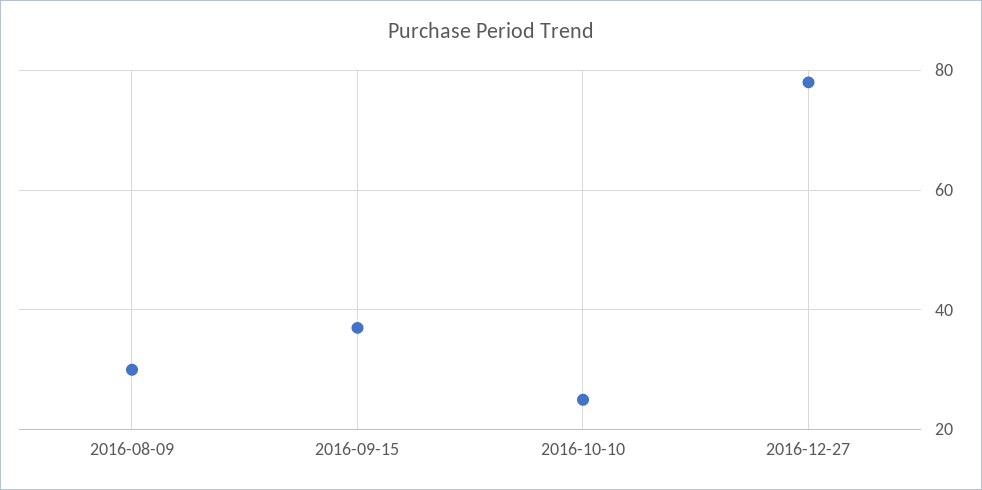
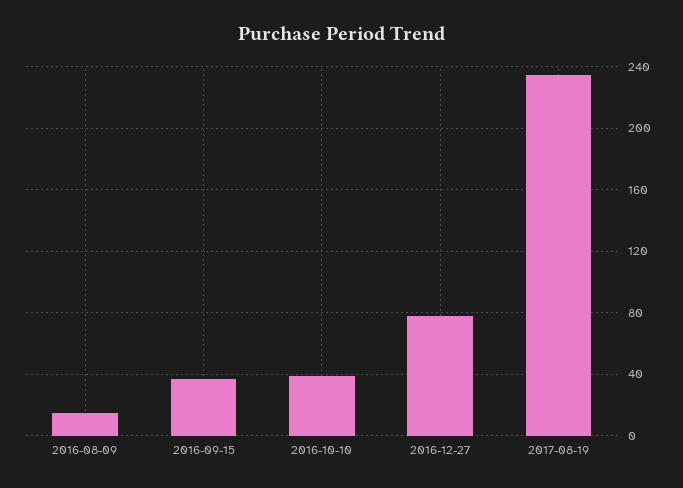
2016-08-09: 30 -> 15
2016-10-10: 25 -> 40
2017-08-19: none -> 235

